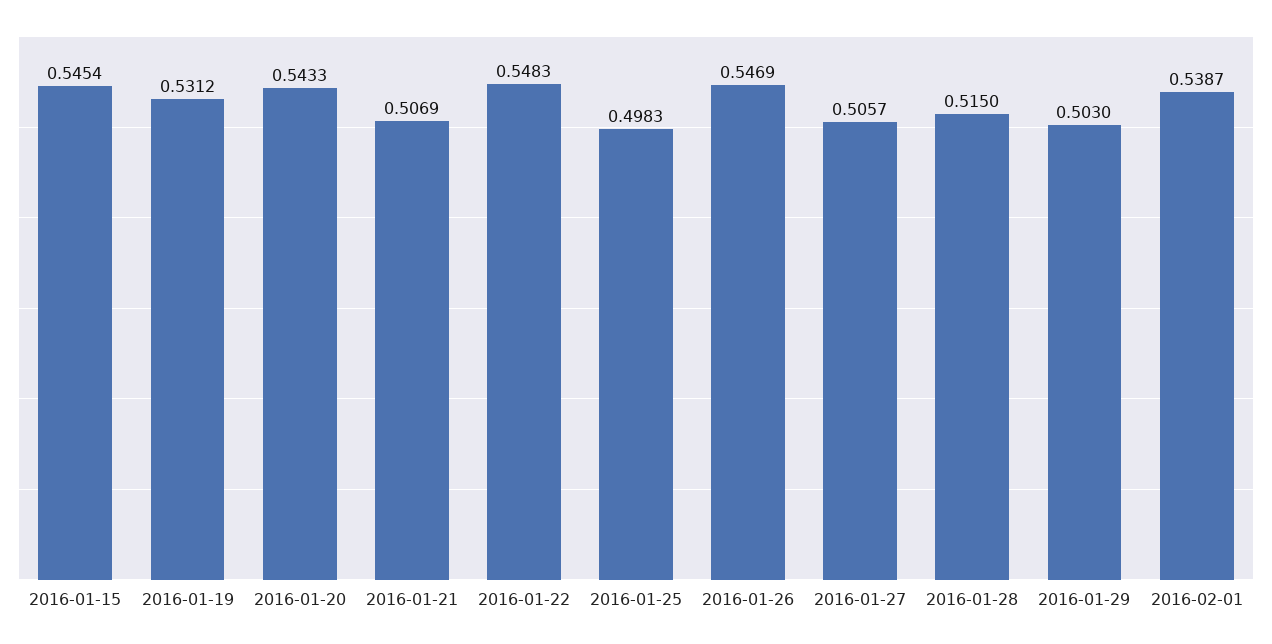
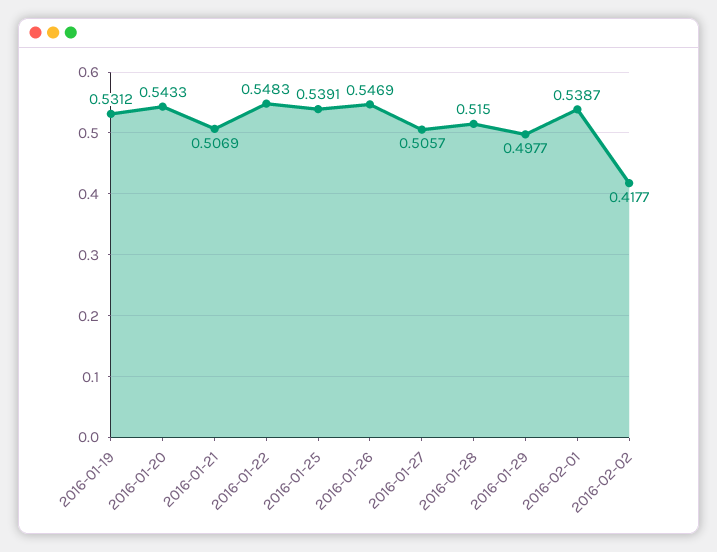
2016-01-15: 0.5454 -> none
2016-01-25: 0.4983 -> 0.5391
2016-01-29: 0.503 -> 0.4977
2016-02-02: none -> 0.4177

